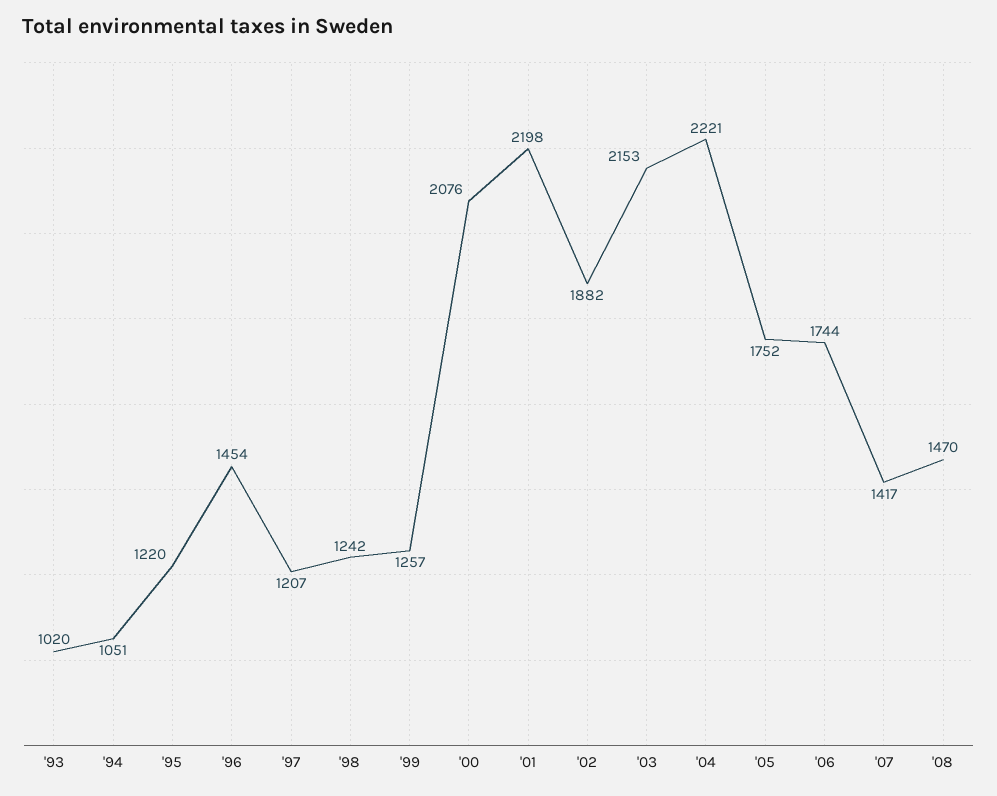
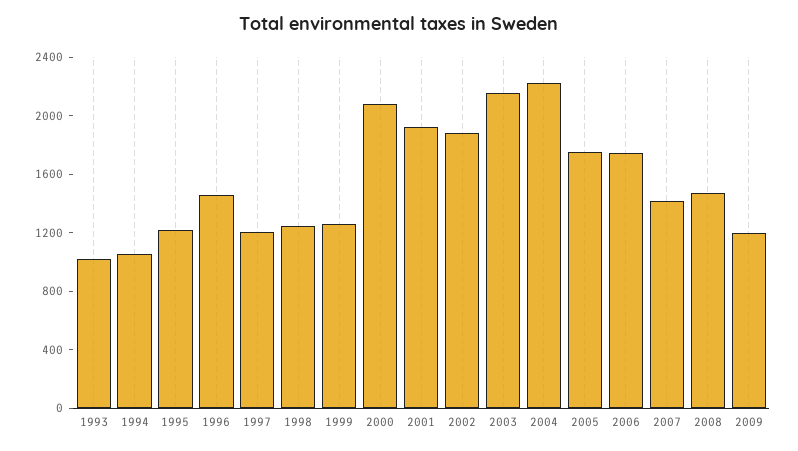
'01: 2198 -> 1900
2009: none -> 1200

